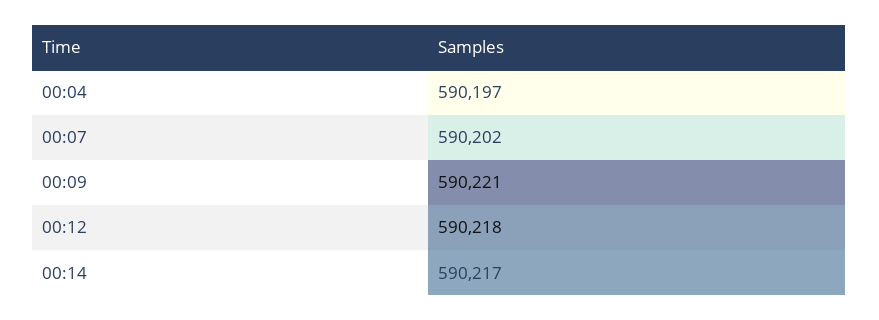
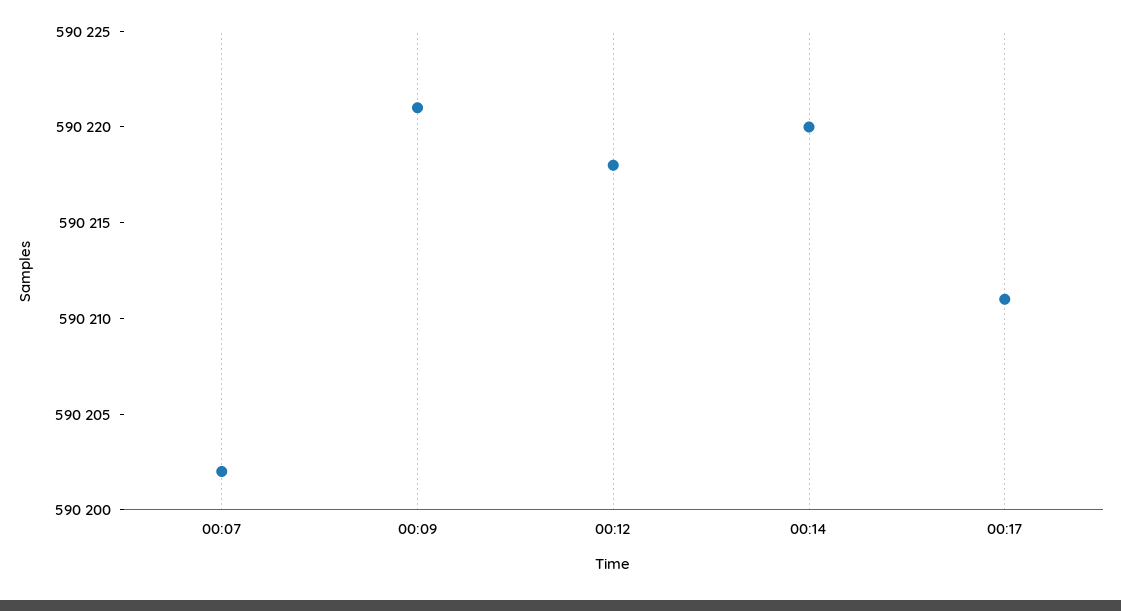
00:04: 590197 -> none
00:14: 590217 -> 590220
00:17: none -> 590211

